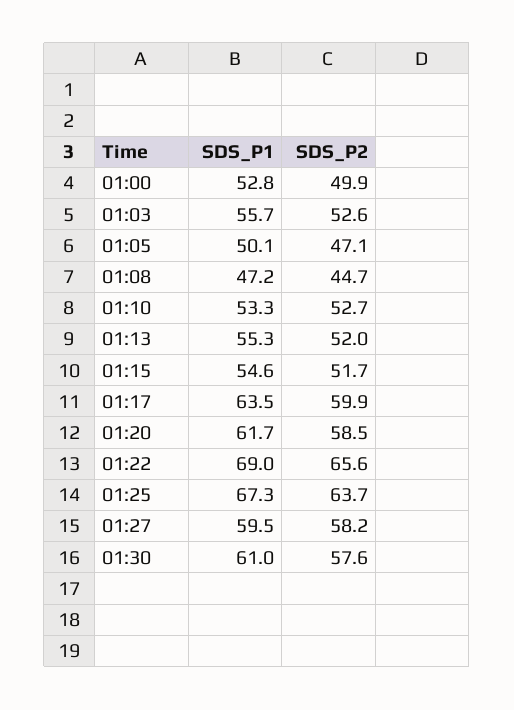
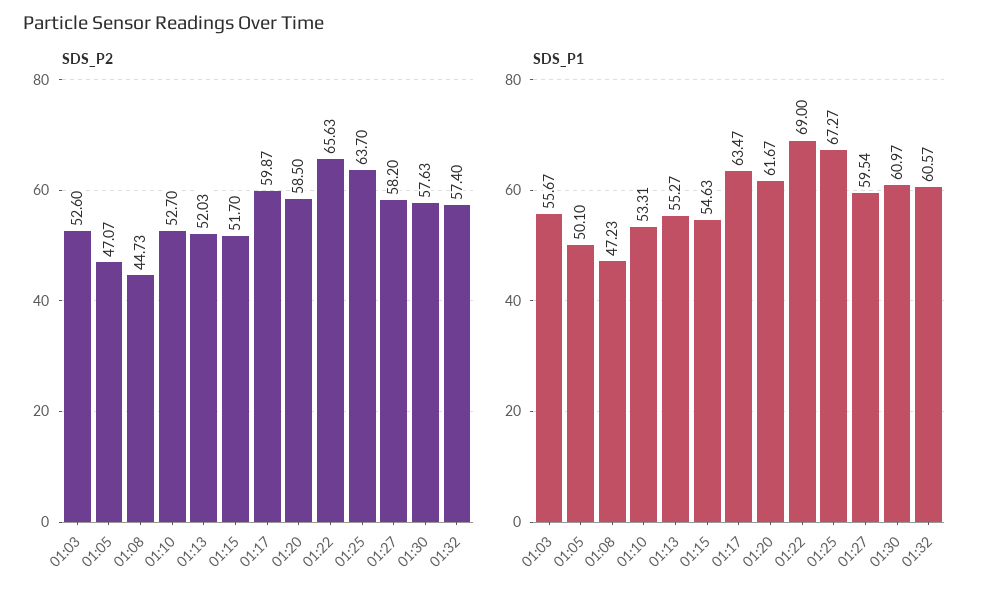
SDS_P1, 01:00: 52.8 -> none
SDS_P2, 01:00: 49.9 -> none
SDS_P2, 01:32: none -> 57.4
SDS_P1, 01:32: none -> 60.57

